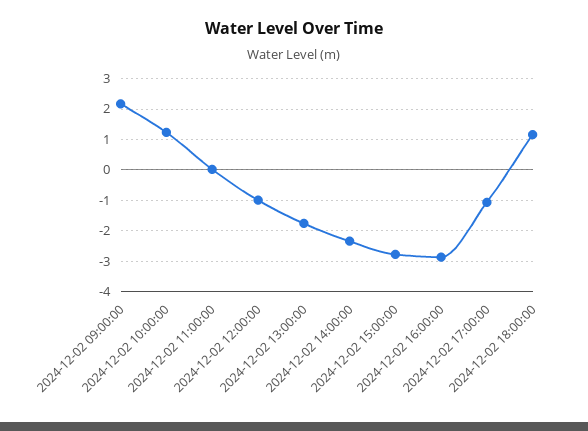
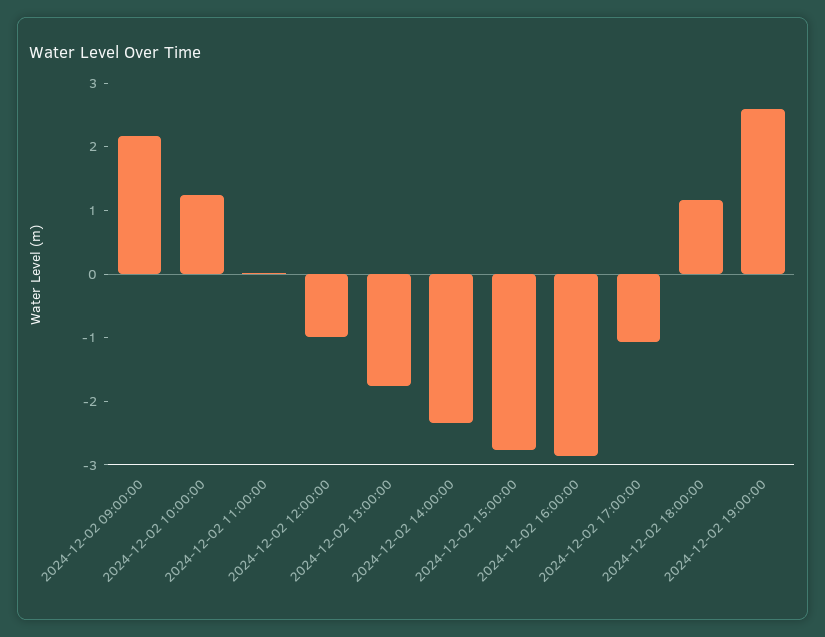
2024-12-02 19:00:00: none -> 2.6

